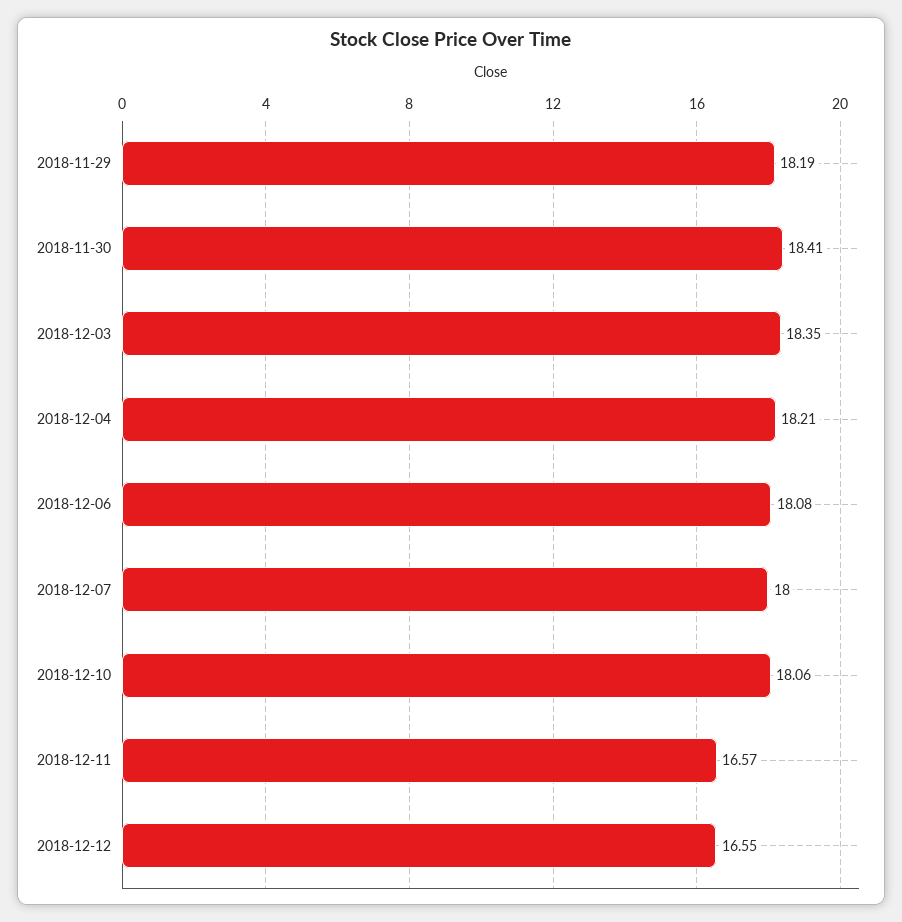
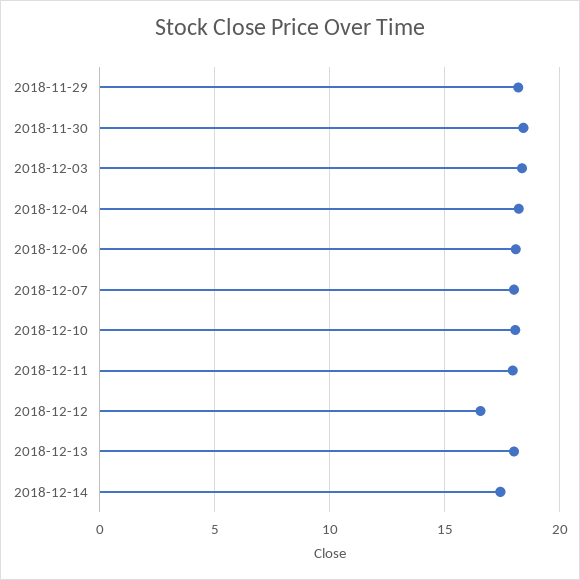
2018-12-11: 16.57 -> 18
2018-12-13: none -> 18
2018-12-14: none -> 17.5

